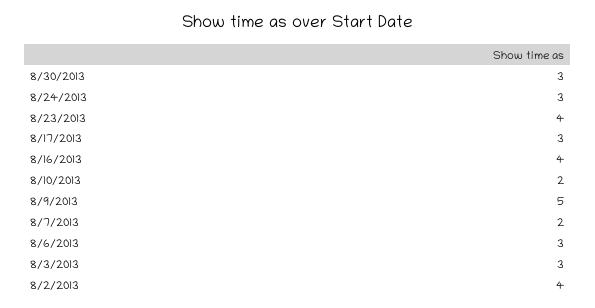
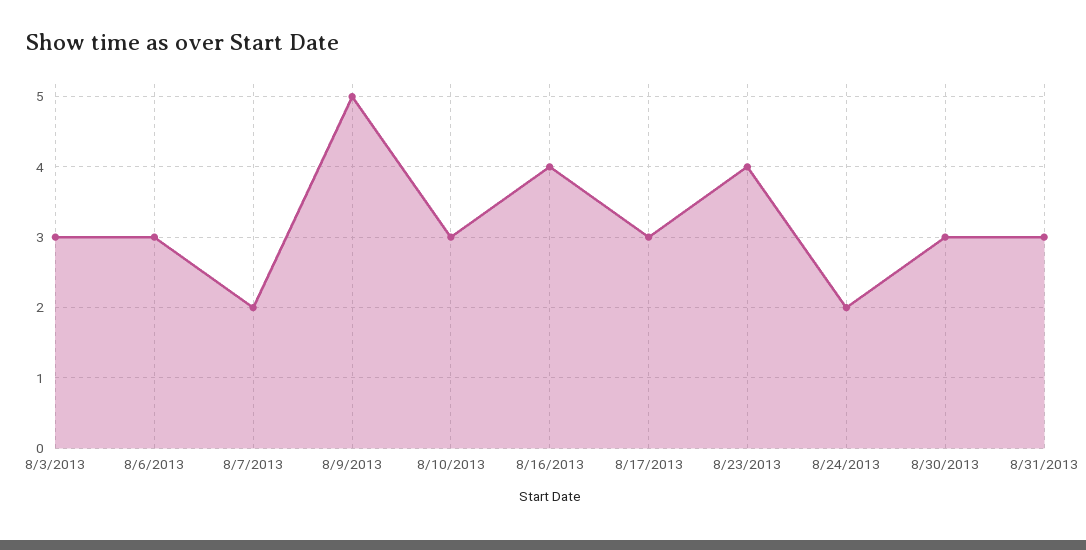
8/24/2013: 3 -> 2
8/10/2013: 2 -> 3
8/2/2013: 4 -> none
8/31/2013: none -> 3

